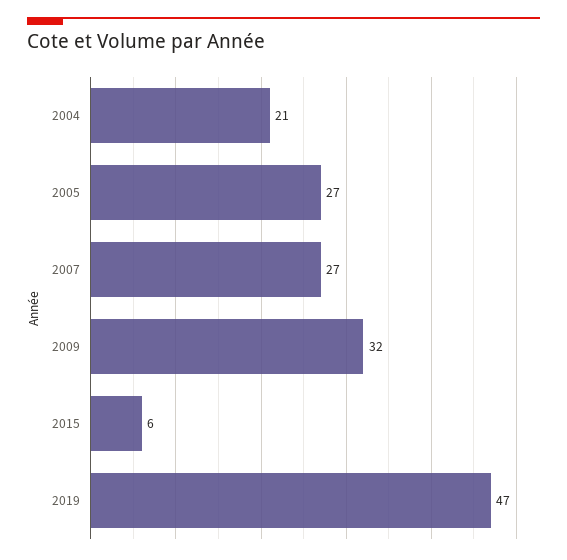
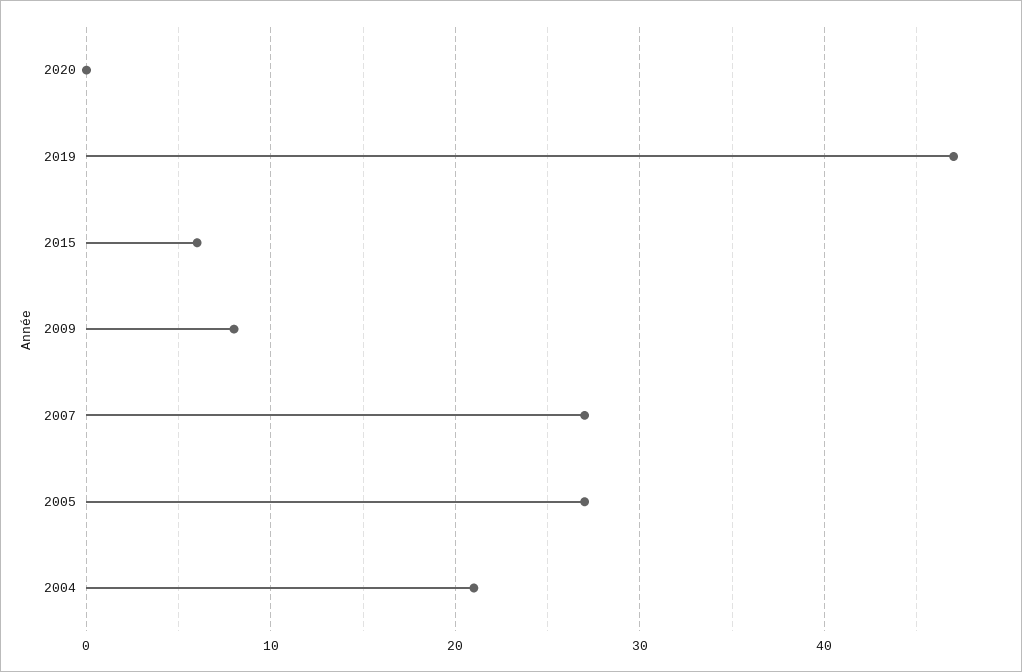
2009: 32 -> 8
2020: none -> 0

